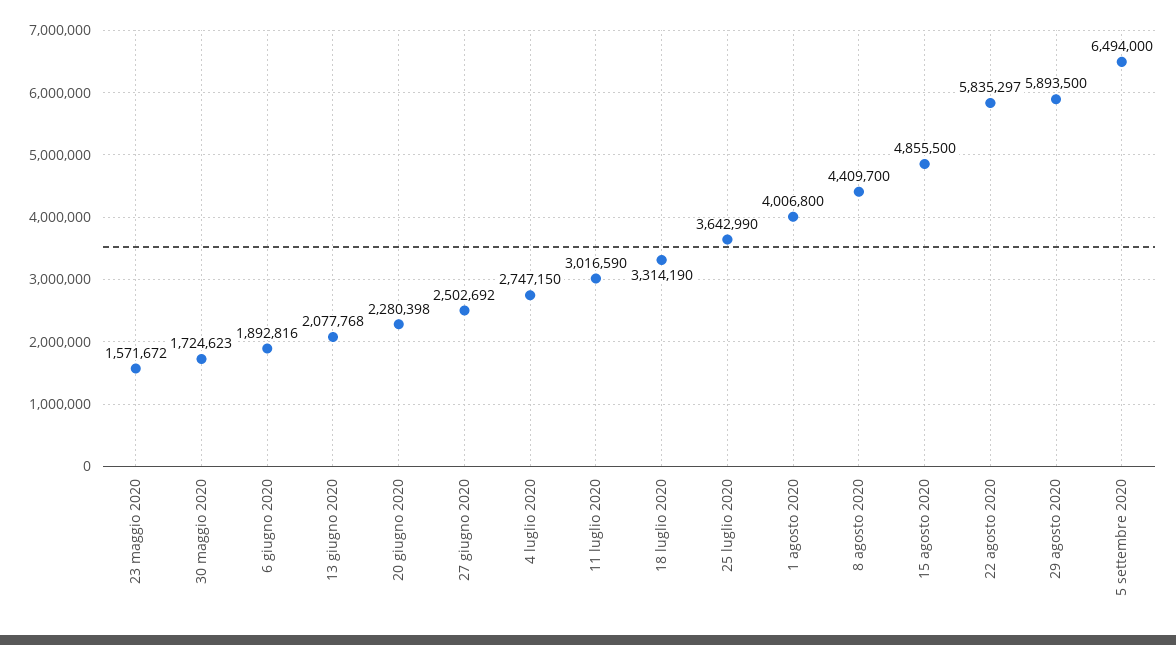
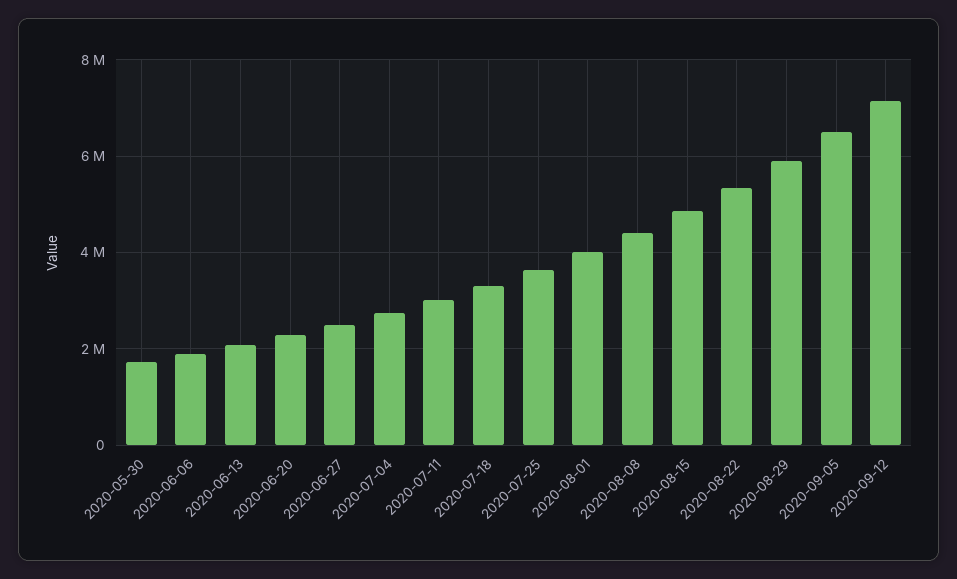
23 maggio 2020: 1571672 -> none
22 agosto 2020: 5835297 -> 5400000
2020-09-12: none -> 7200000

